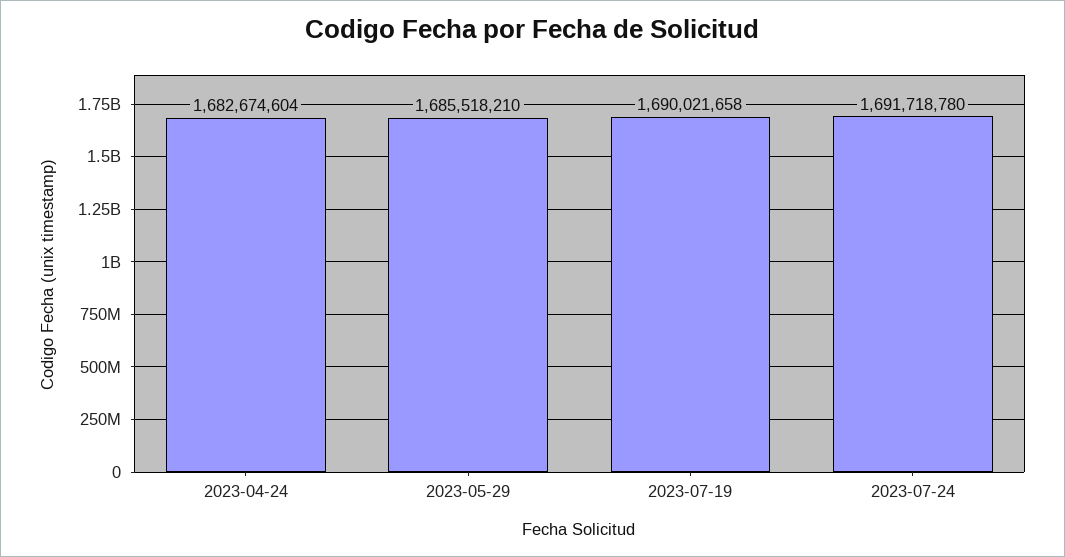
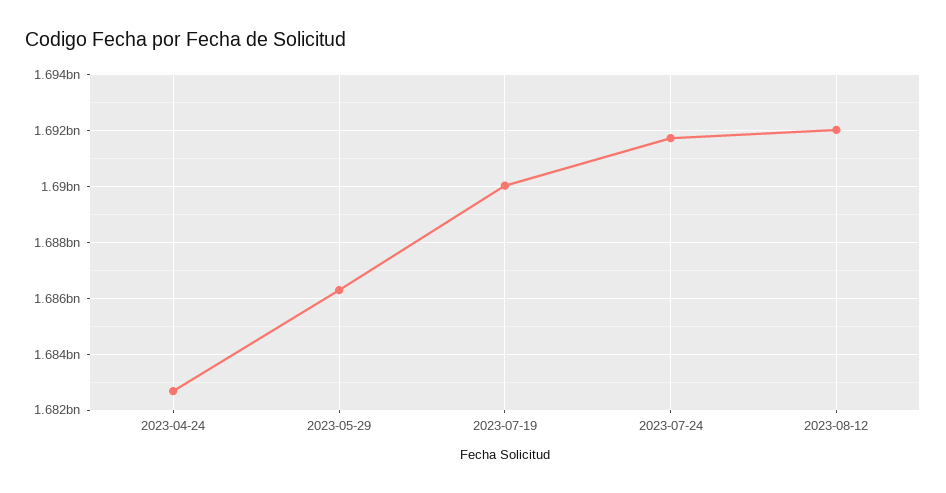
2023-05-29: 1685518210 -> 1686250000
2023-08-12: none -> 1692000000

